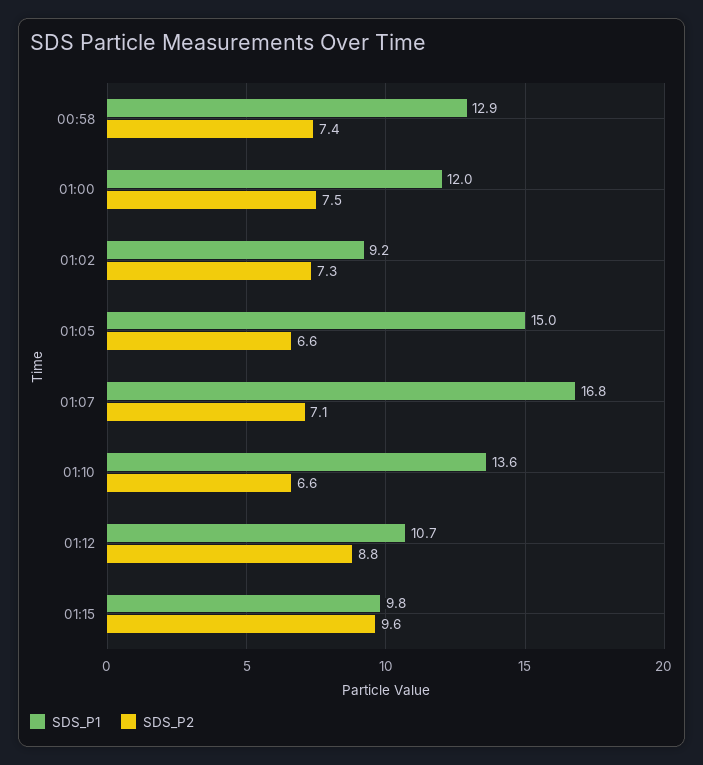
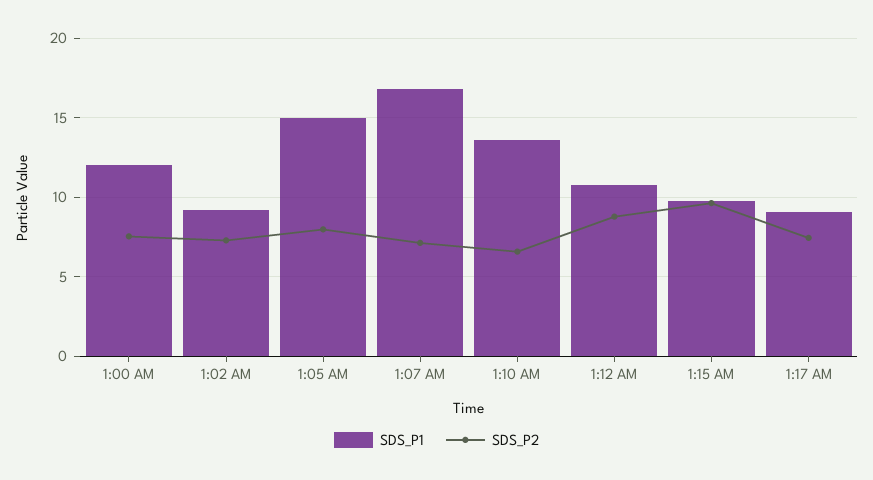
SDS_P1, 00:58: 12.9 -> none
SDS_P2, 00:58: 7.4 -> none
SDS_P2, 01:05: 6.6 -> 8
SDS_P1, 1:17 AM: none -> 9
SDS_P2, 1:17 AM: none -> 7.5

